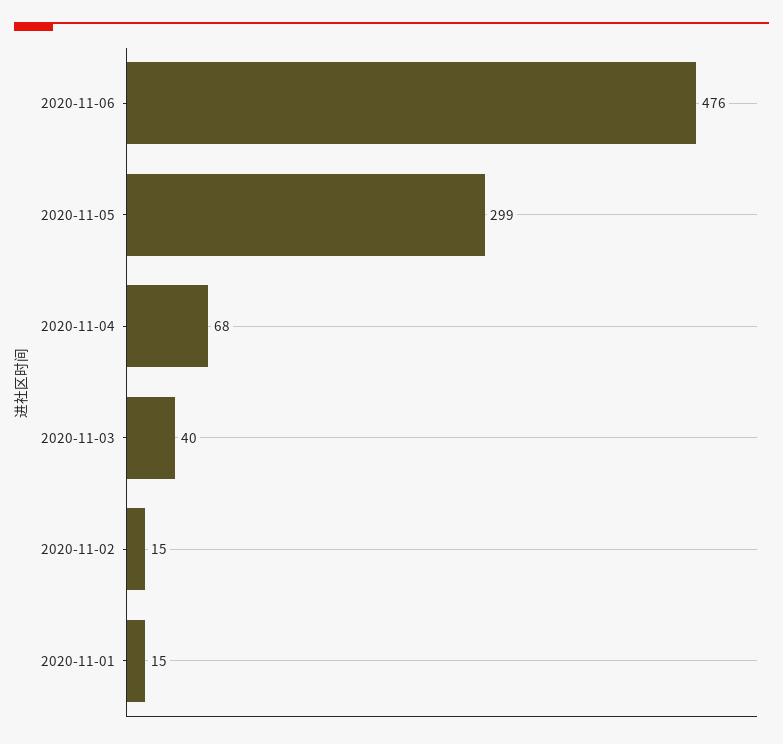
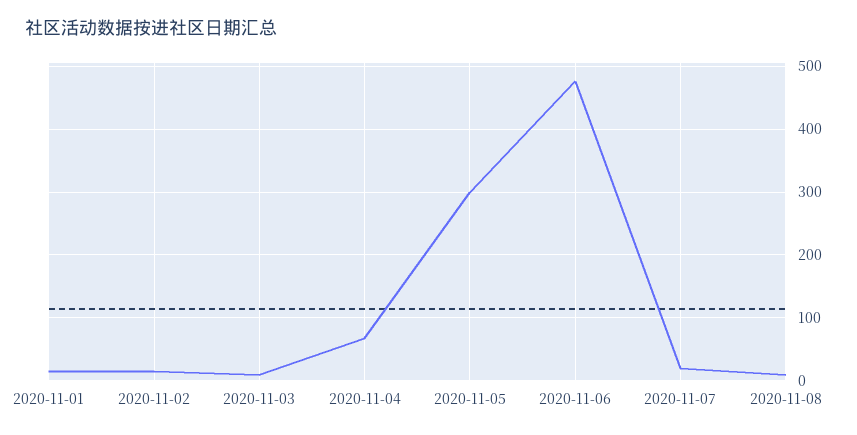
2020-11-03: 40 -> 10
2020-11-07: none -> 20
2020-11-08: none -> 10

